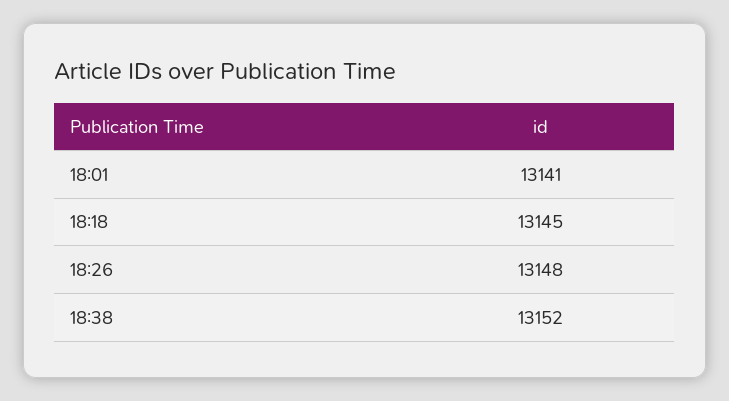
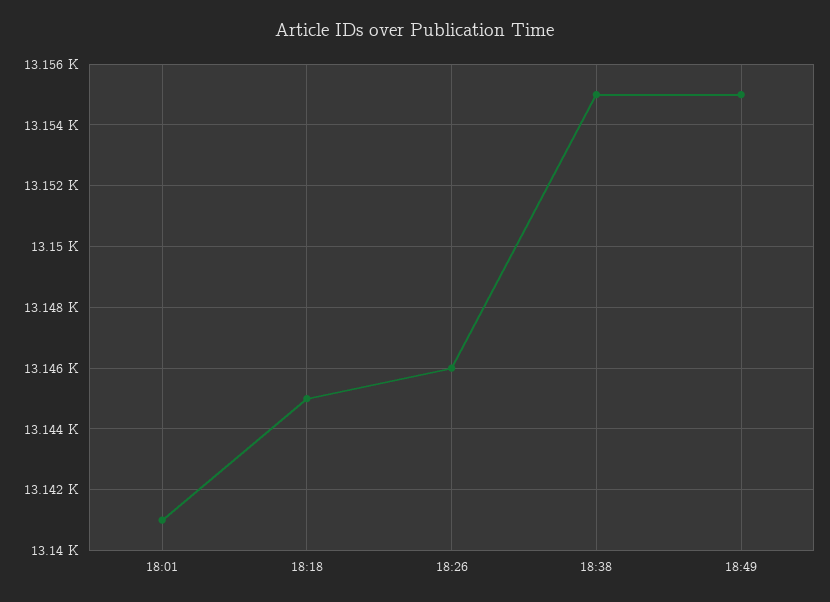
18:26: 13148 -> 13146
18:38: 13152 -> 13155
18:49: none -> 13155

